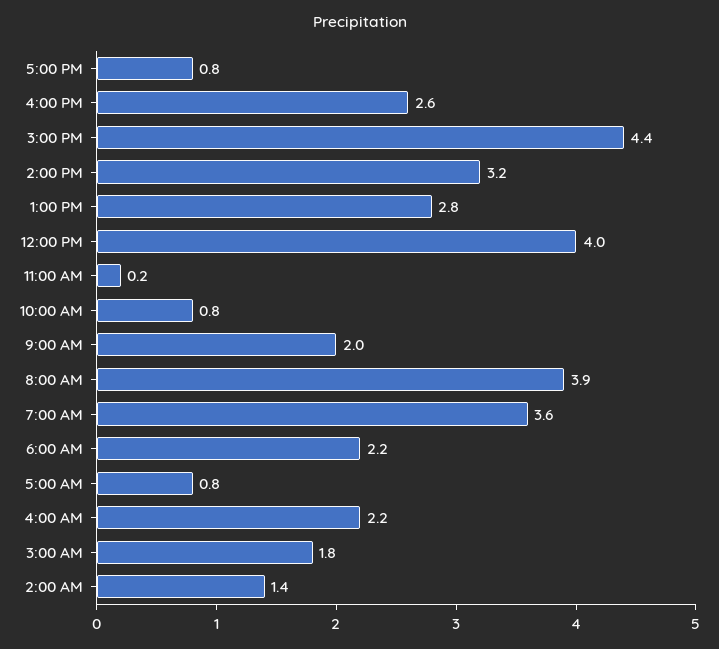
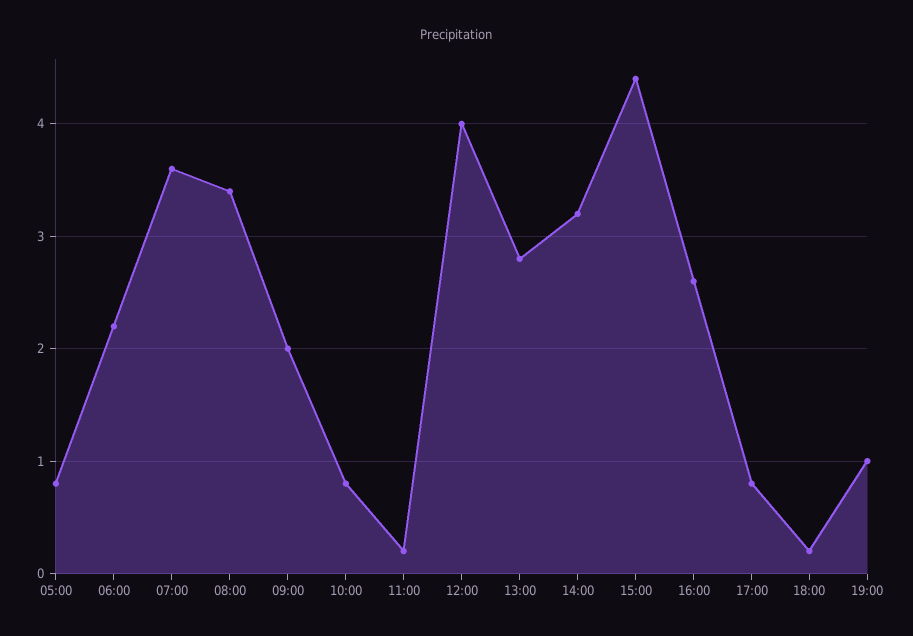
8:00 AM: 3.9 -> 3.4
4:00 AM: 2.2 -> none
3:00 AM: 1.8 -> none
2:00 AM: 1.4 -> none
18:00: none -> 0.2
19:00: none -> 1

